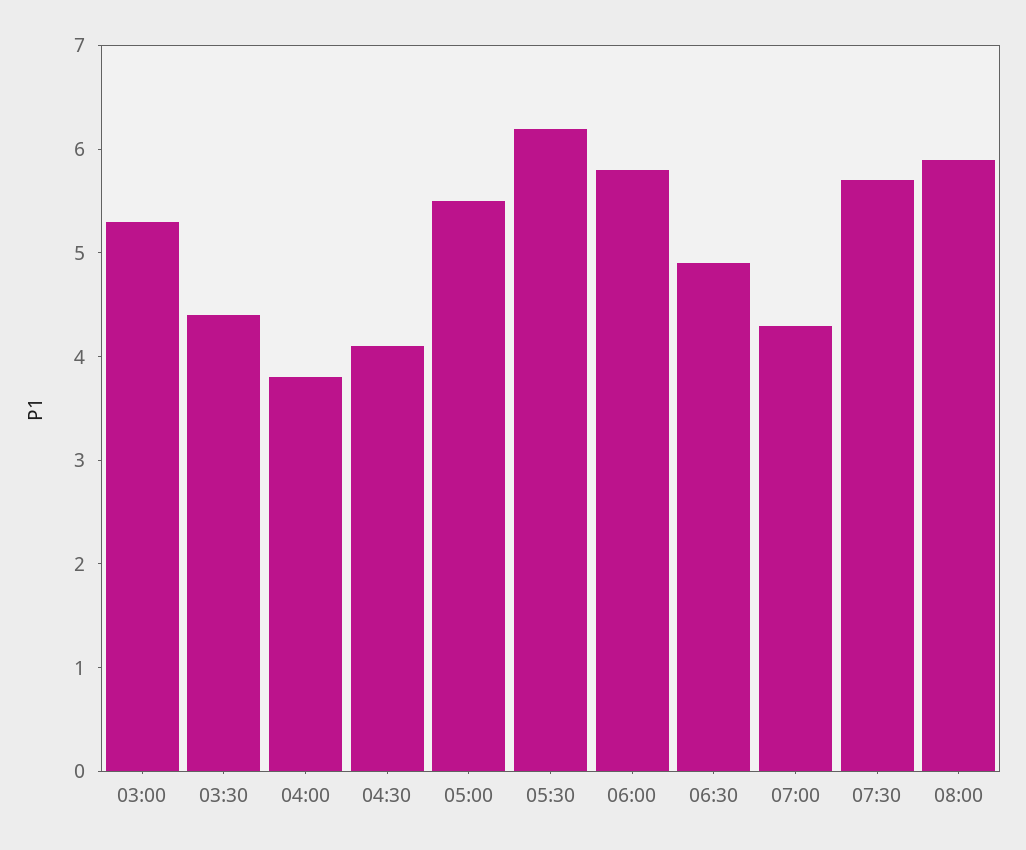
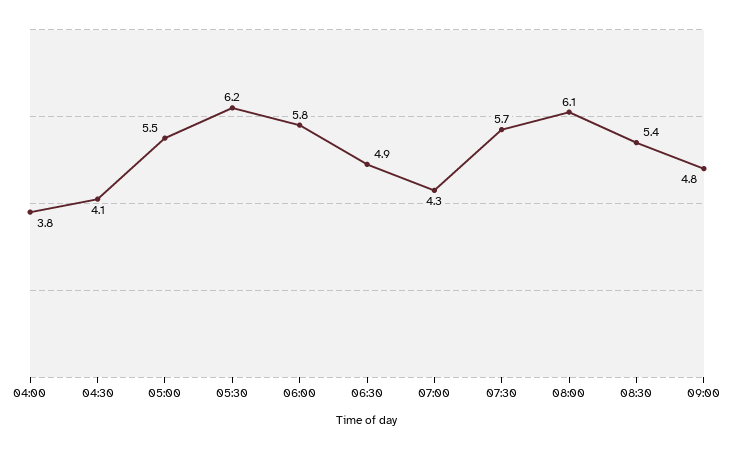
03:00: 5.3 -> none
03:30: 4.4 -> none
08:00: 5.9 -> 6.1
08:30: none -> 5.4
09:00: none -> 4.8

